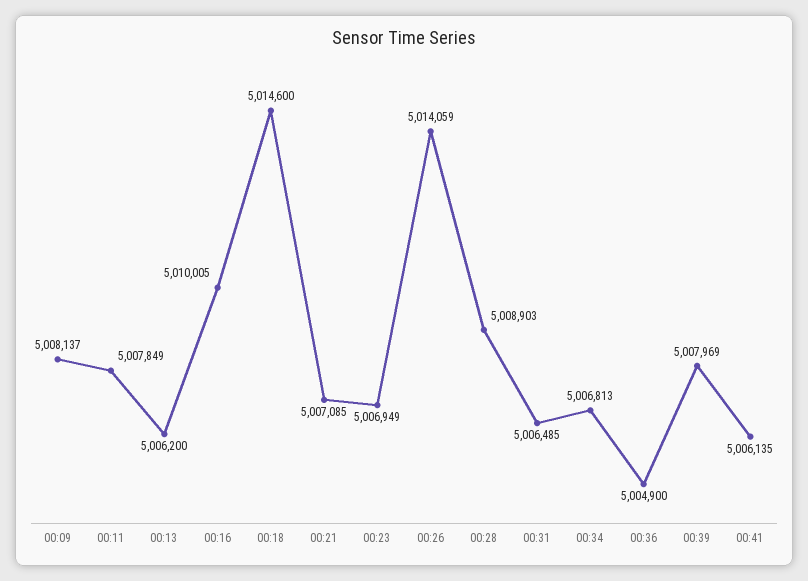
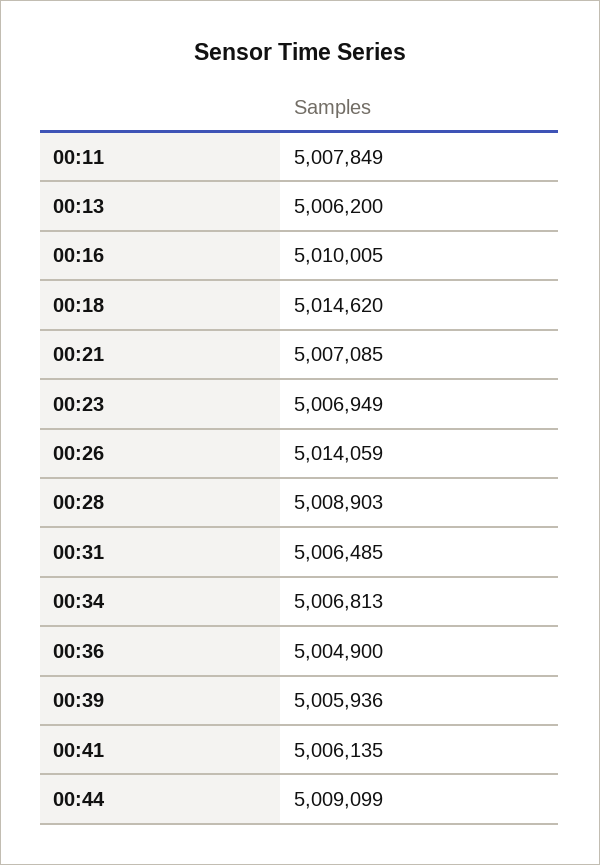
00:09: 5008137 -> none
00:18: 5014600 -> 5014620
00:39: 5007969 -> 5005936
00:44: none -> 5009099

